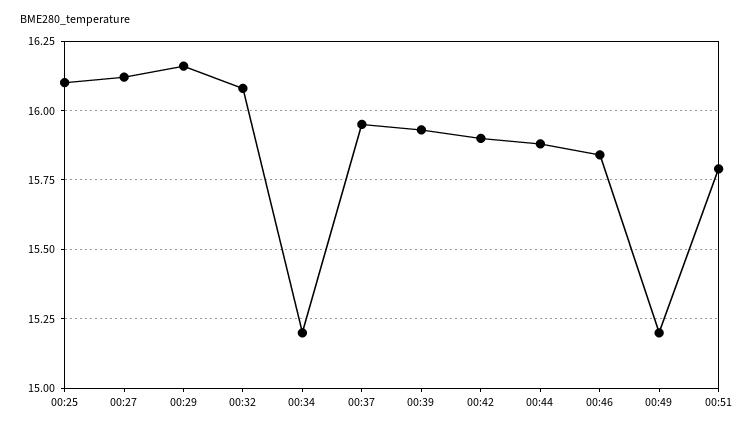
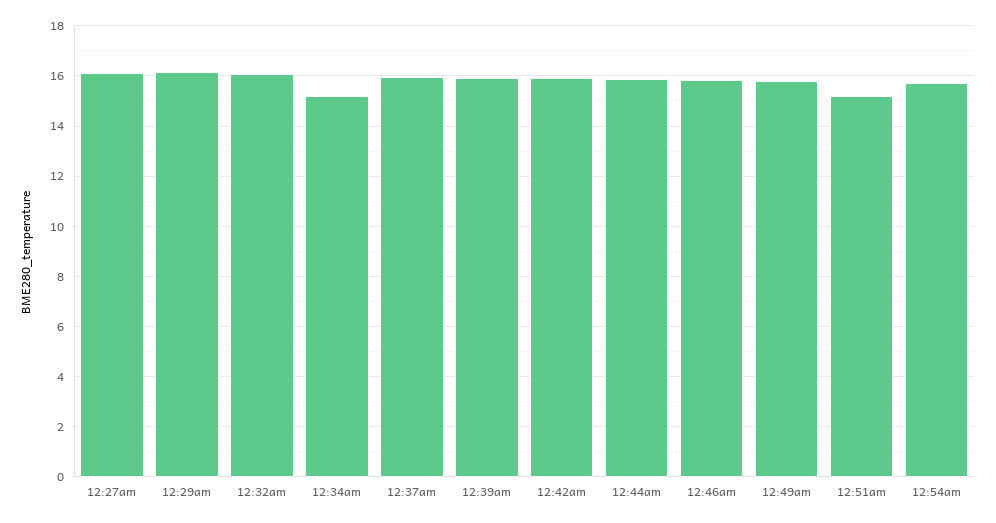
00:25: 16.1 -> none
00:49: 15.2 -> 15.75
00:51: 15.8 -> 15.25
12:54am: none -> 15.75

